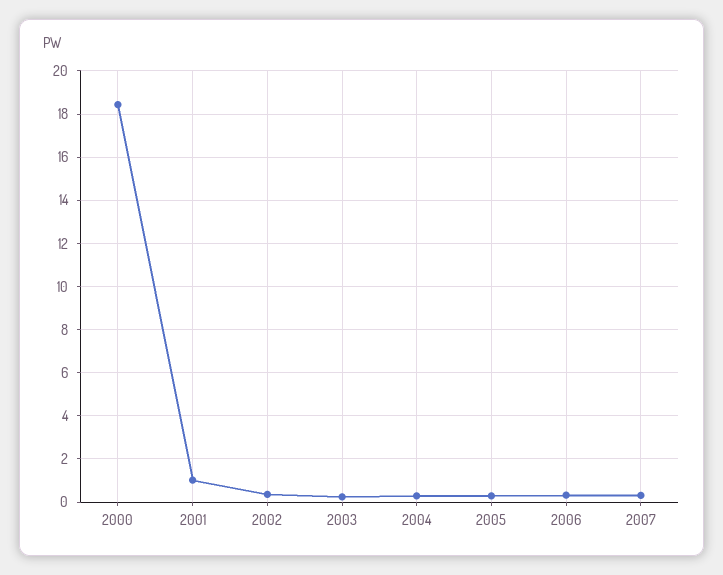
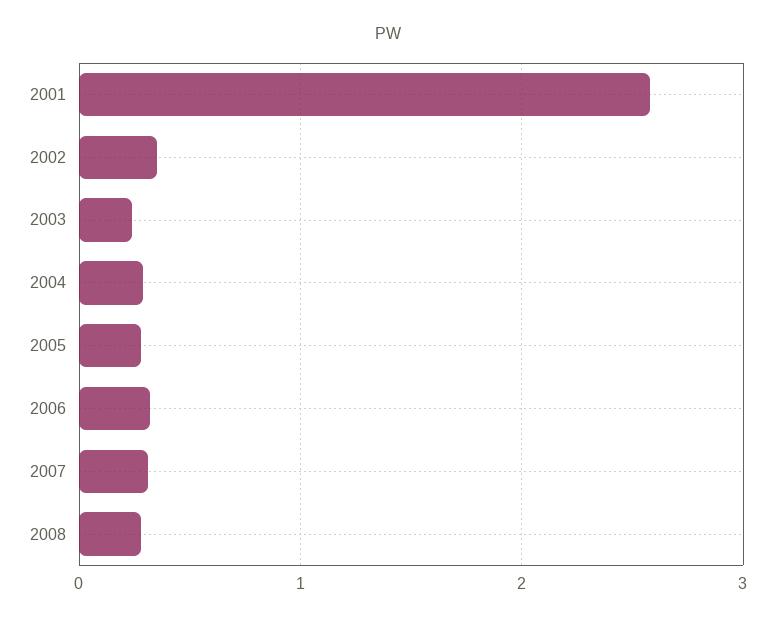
2000: 18.5 -> none
2001: 1 -> 2.6
2008: none -> 0.3

